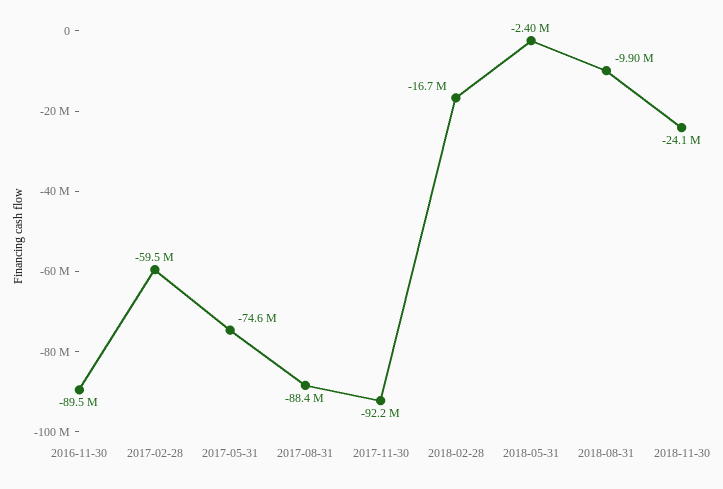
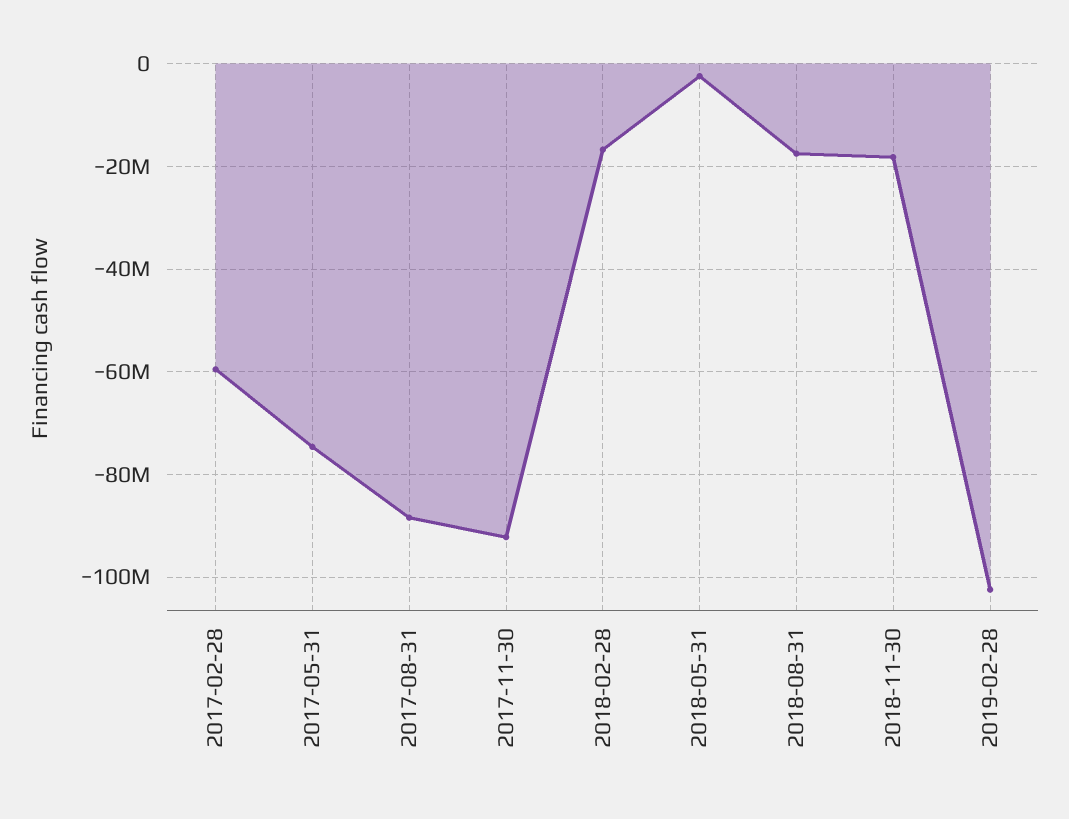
2016-11-30: -89500000 -> none
2018-08-31: -9900000 -> -18000000
2018-11-30: -24100000 -> -18000000
2019-02-28: none -> -102000000

